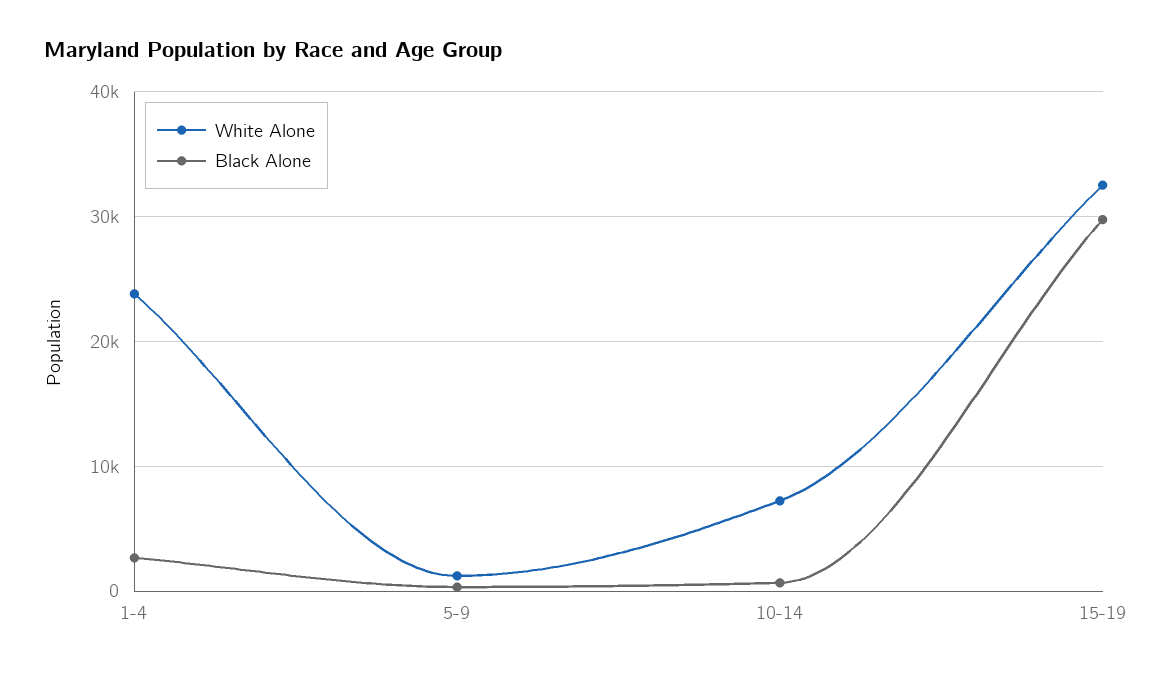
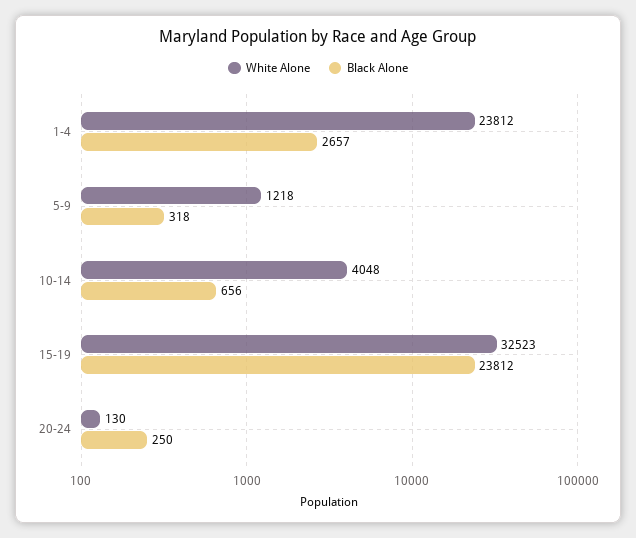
White Alone, 10-14: 7000 -> 4048
Black Alone, 15-19: 30000 -> 23812
White Alone, 20-24: none -> 130
Black Alone, 20-24: none -> 250

